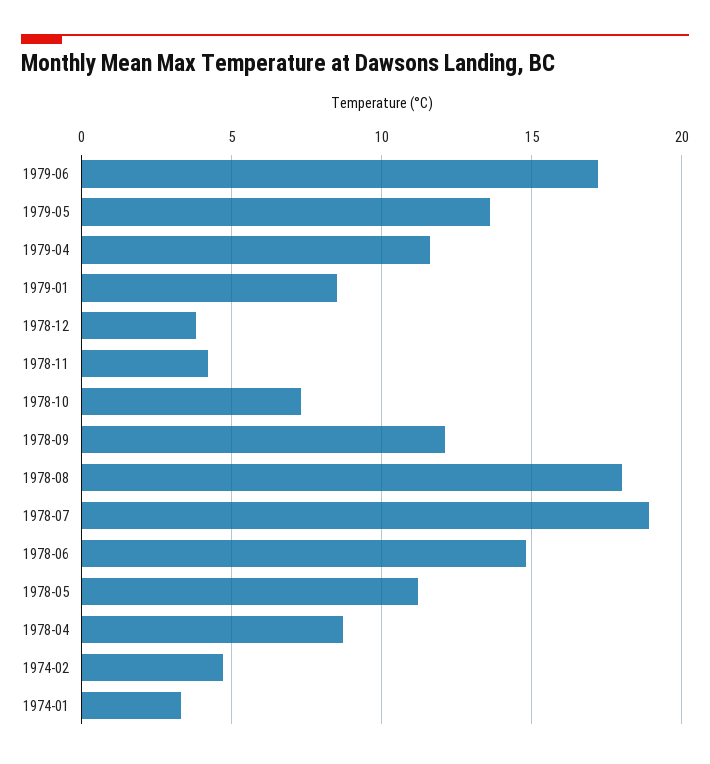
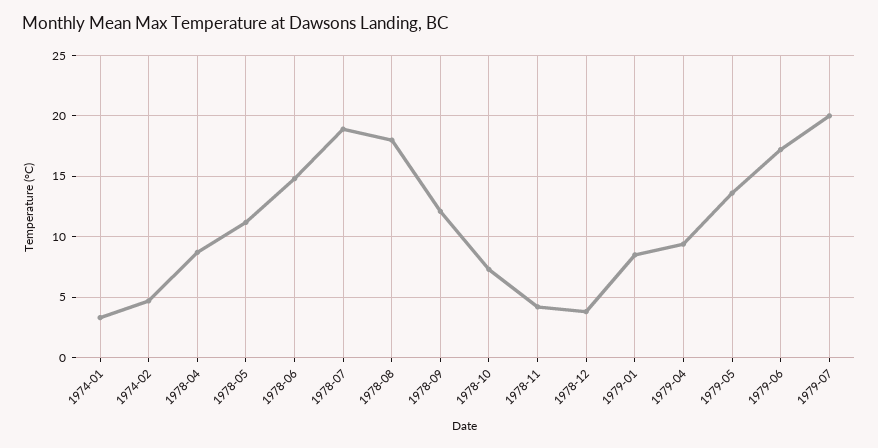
1979-04: 11.5 -> 9.5
1979-07: none -> 20

